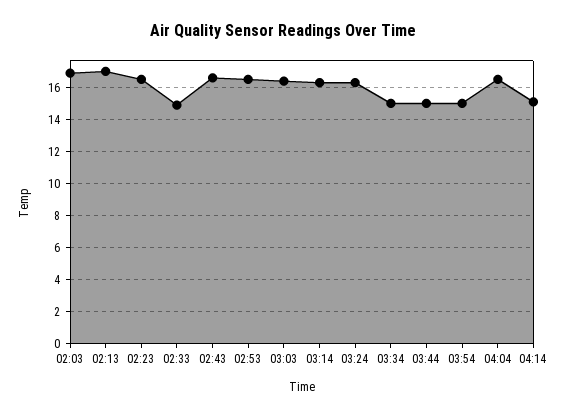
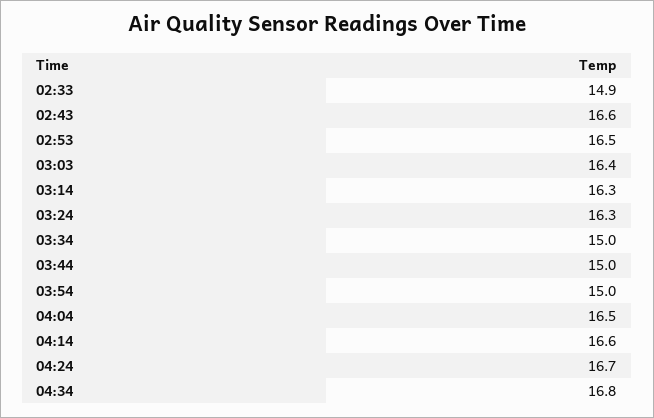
02:03: 17 -> none
02:13: 17 -> none
02:23: 16.5 -> none
04:14: 15 -> 16.6
04:24: none -> 16.7
04:34: none -> 16.8

